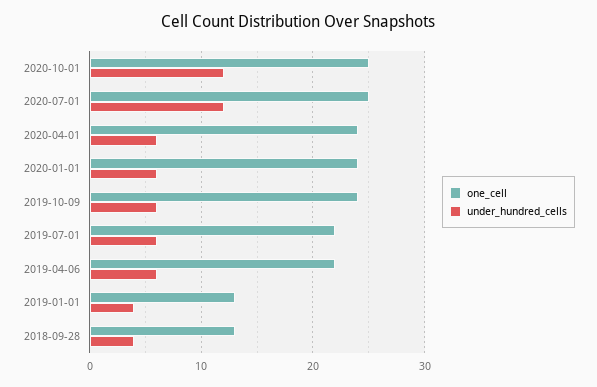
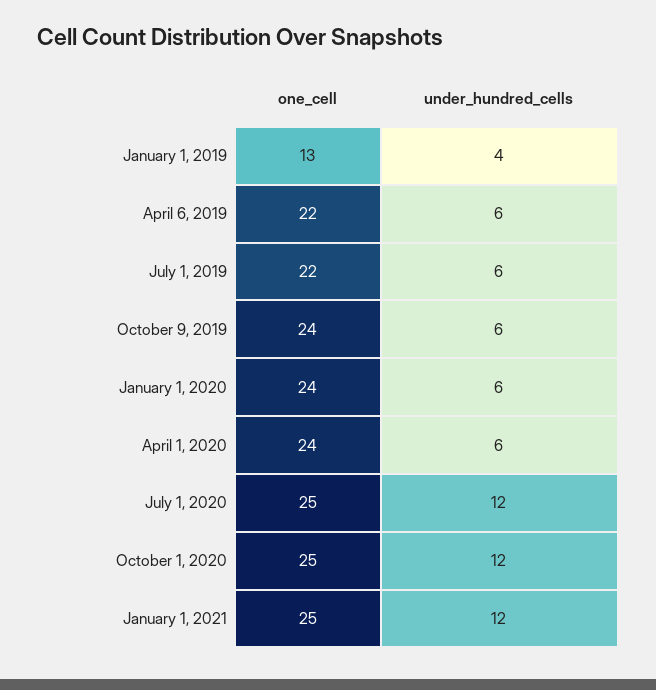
one_cell, 2018-09-28: 13 -> none
under_hundred_cells, 2018-09-28: 4 -> none
one_cell, January 1, 2021: none -> 25
under_hundred_cells, January 1, 2021: none -> 12

